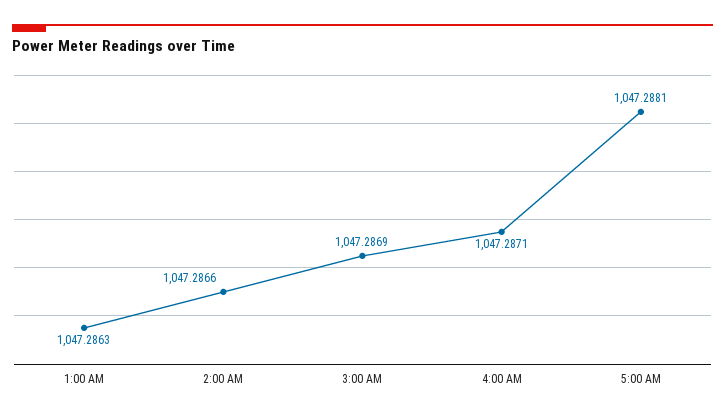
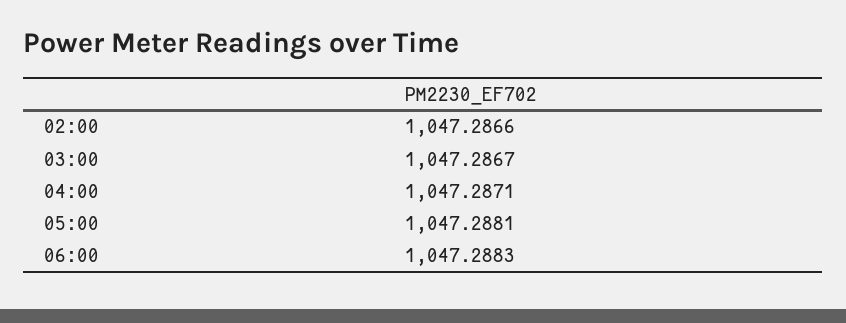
1:00 AM: 1047.2863 -> none
3:00 AM: 1047.2869 -> 1047.2867
06:00: none -> 1047.2883

